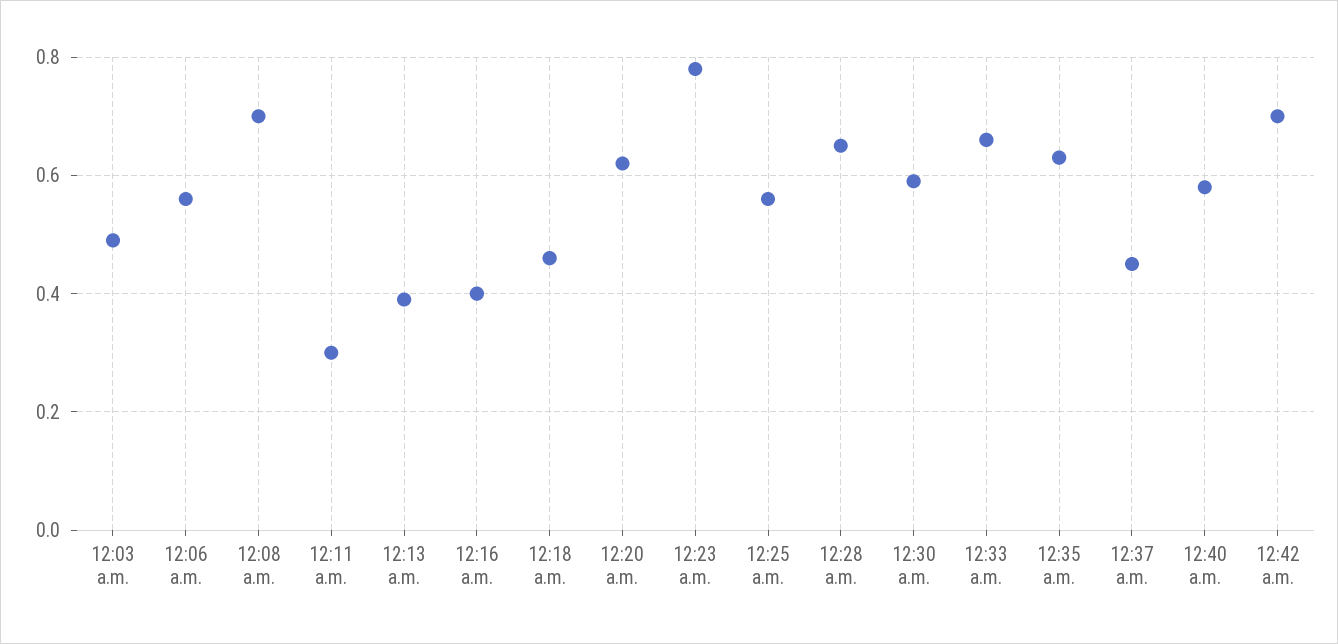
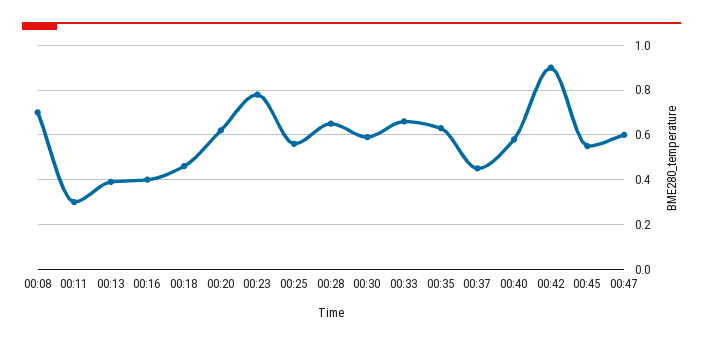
12:03 a.m.: 0.5 -> none
12:06 a.m.: 0.55 -> none
12:42 a.m.: 0.7 -> 0.9
00:45: none -> 0.55
00:47: none -> 0.6

